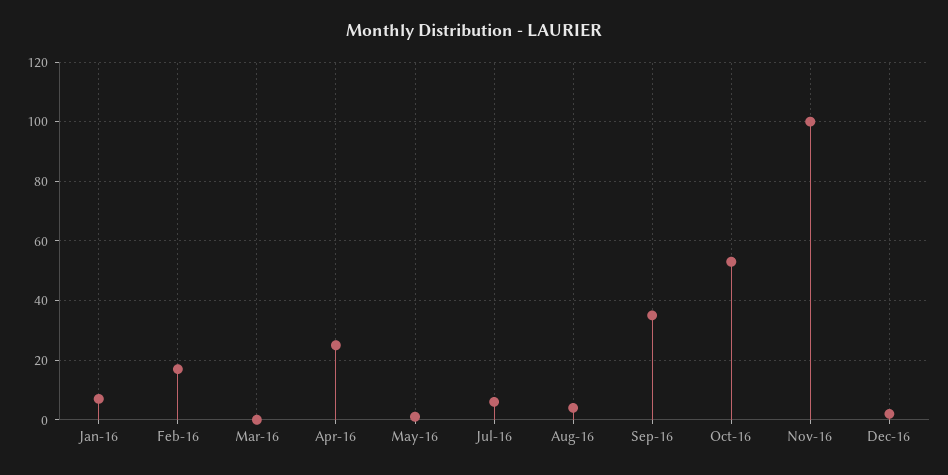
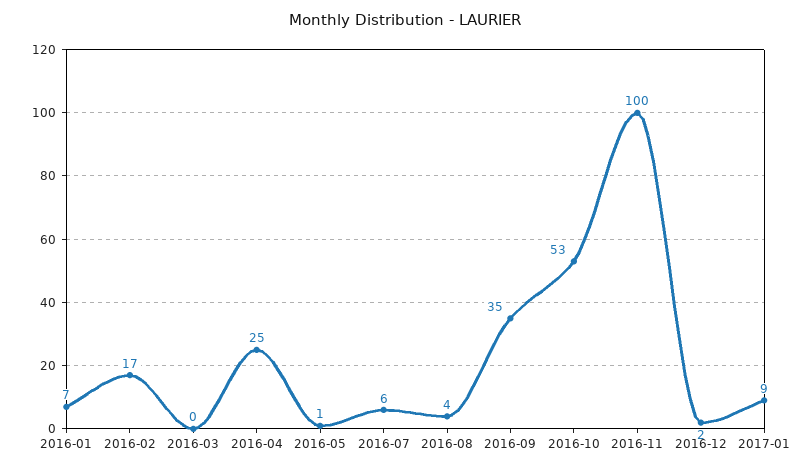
2017-01: none -> 9

